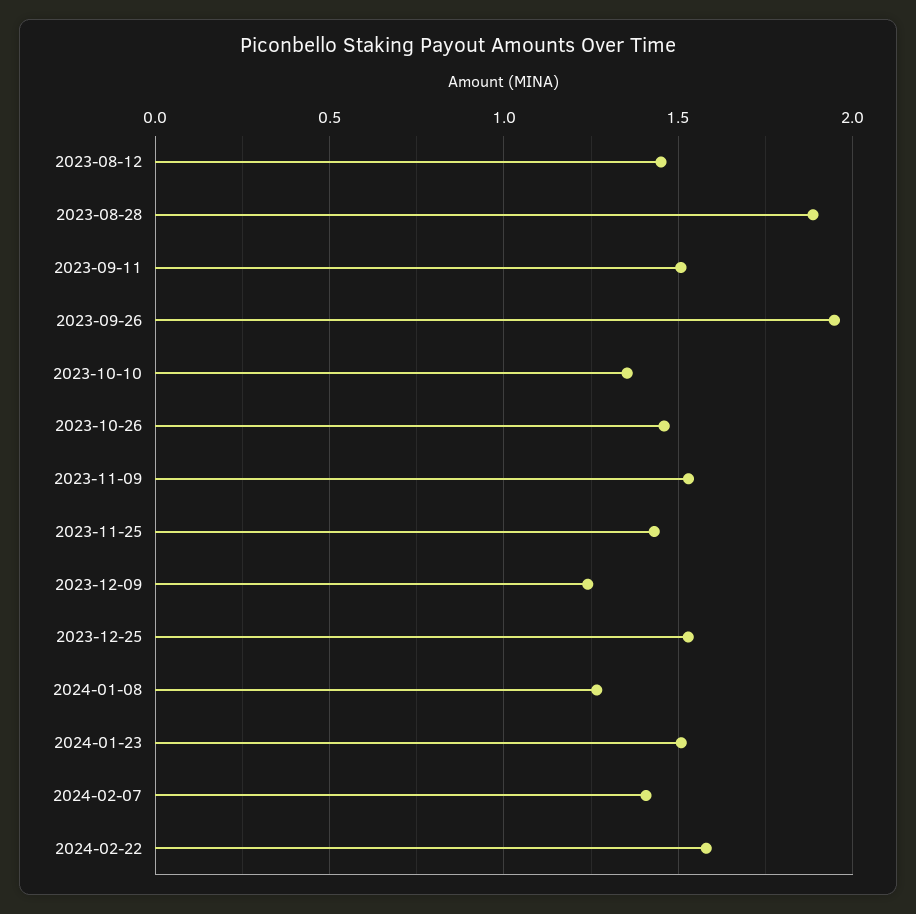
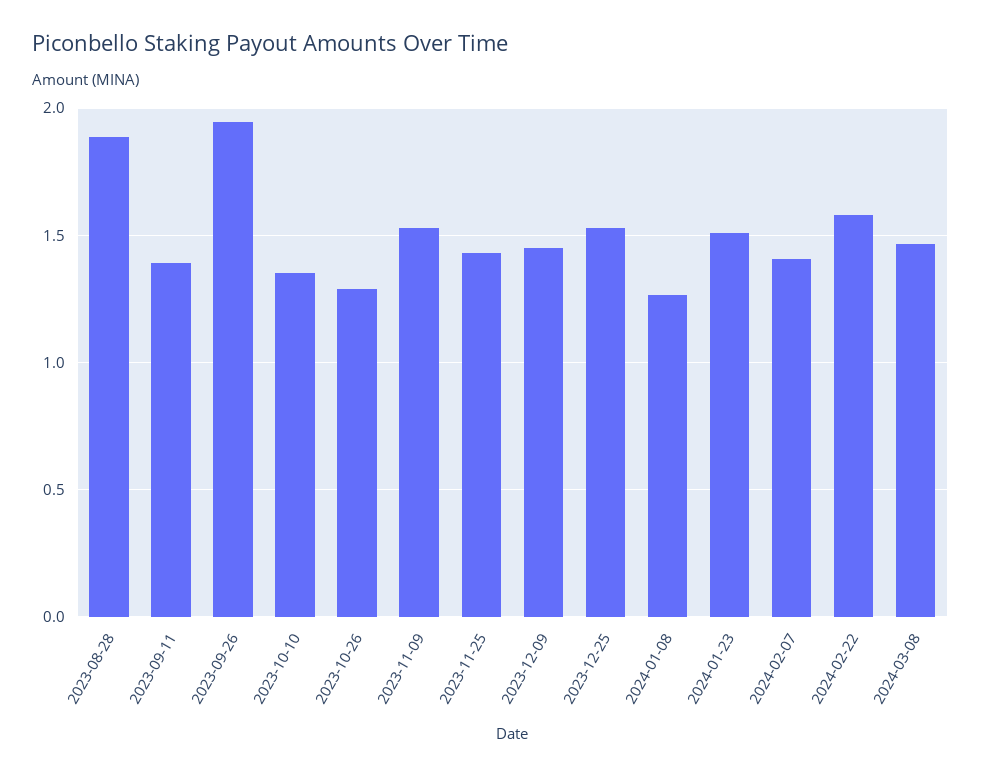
2023-08-12: 1.45 -> none
2023-09-11: 1.5 -> 1.4
2023-10-26: 1.45 -> 1.3
2023-12-09: 1.25 -> 1.45
2024-03-08: none -> 1.45

